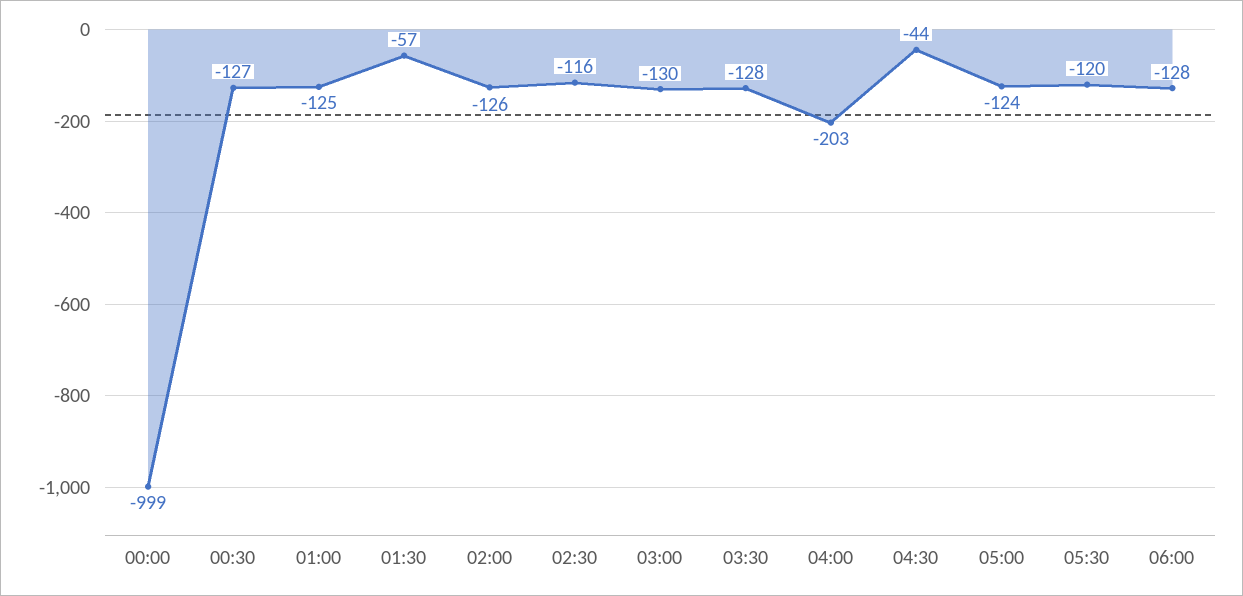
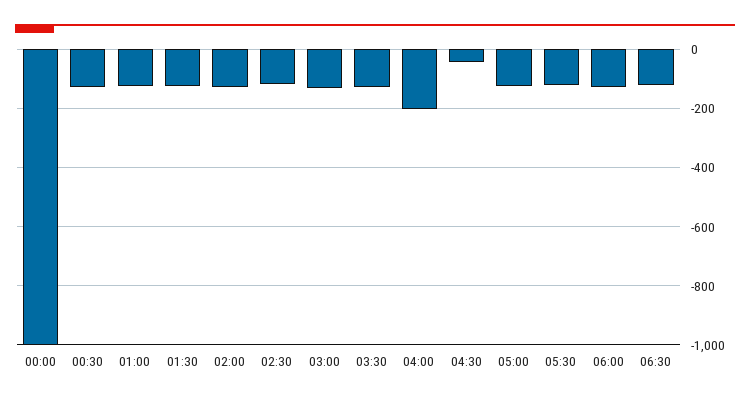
01:30: -57 -> -125
06:30: none -> -125

